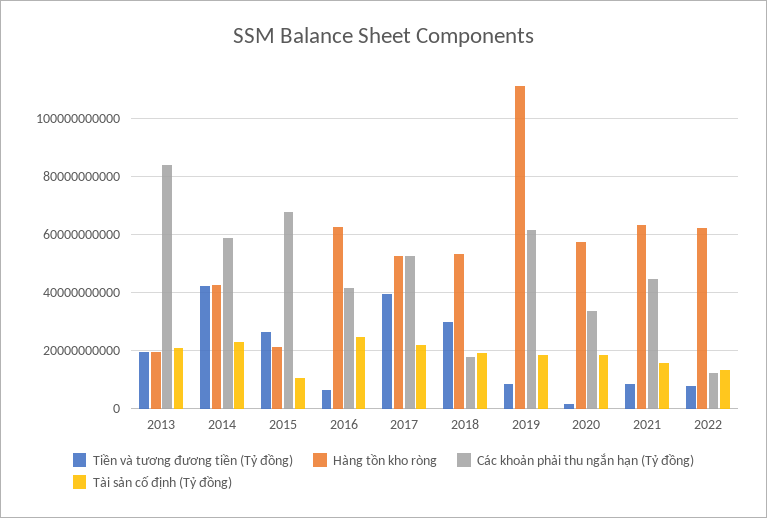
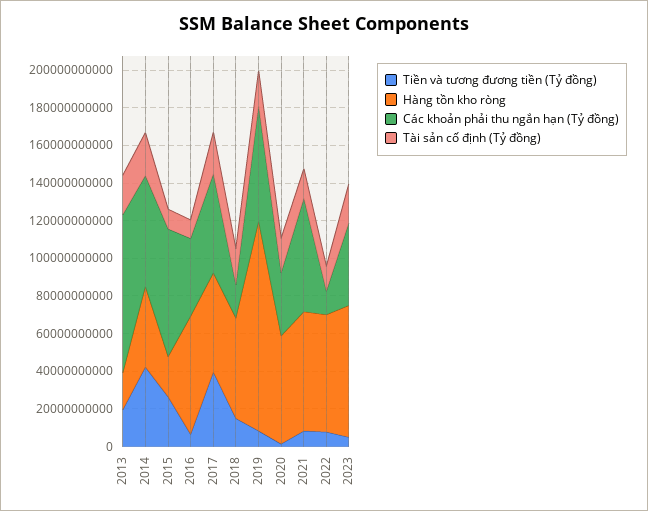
Tài sản cố định (Tỷ đồng), 2016: 25000000000 -> 10000000000
Tiền và tương đương tiền (Tỷ đồng), 2018: 30000000000 -> 15000000000
Các khoản phải thu ngắn hạn (Tỷ đồng), 2021: 45000000000 -> 60000000000
Tiền và tương đương tiền (Tỷ đồng), 2023: none -> 5000000000
Hàng tồn kho ròng, 2023: none -> 70000000000
Các khoản phải thu ngắn hạn (Tỷ đồng), 2023: none -> 45000000000
Tài sản cố định (Tỷ đồng), 2023: none -> 20000000000

